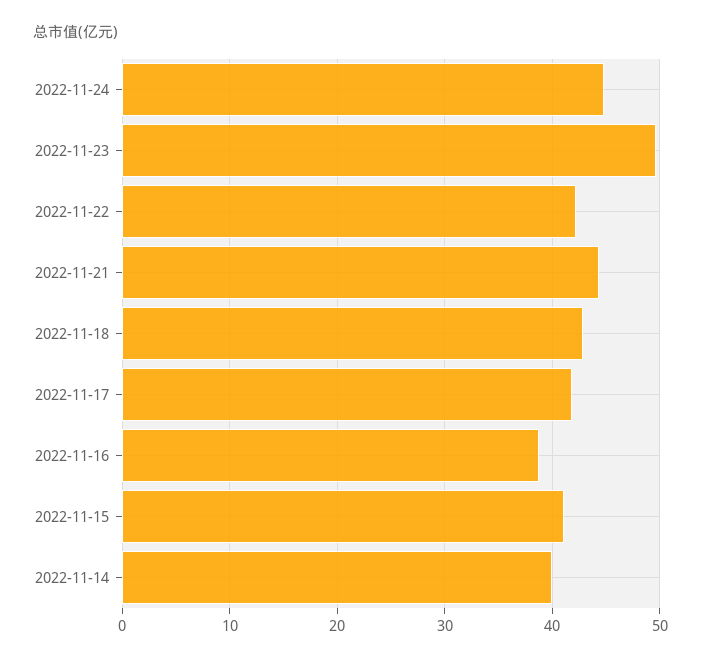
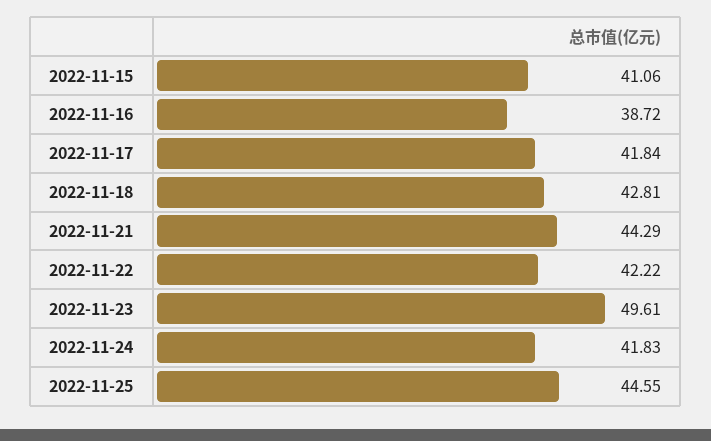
2022-11-24: 45 -> 41.83
2022-11-14: 40 -> none
2022-11-25: none -> 44.55

